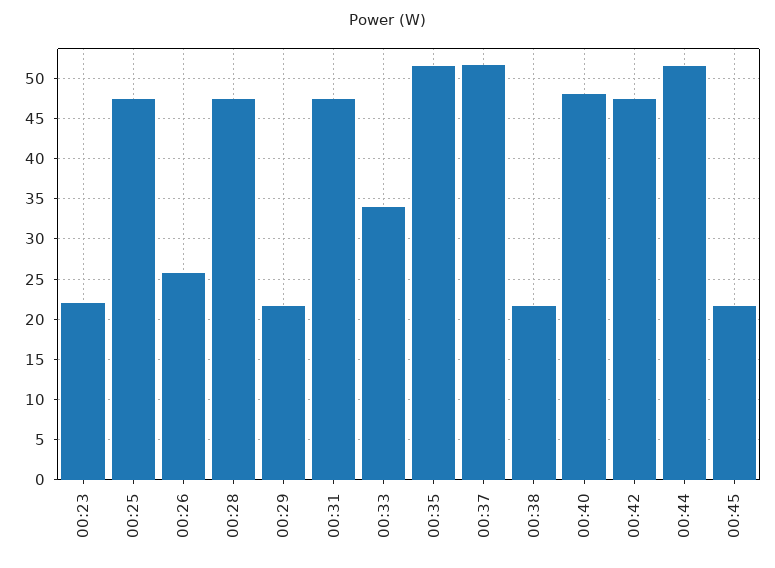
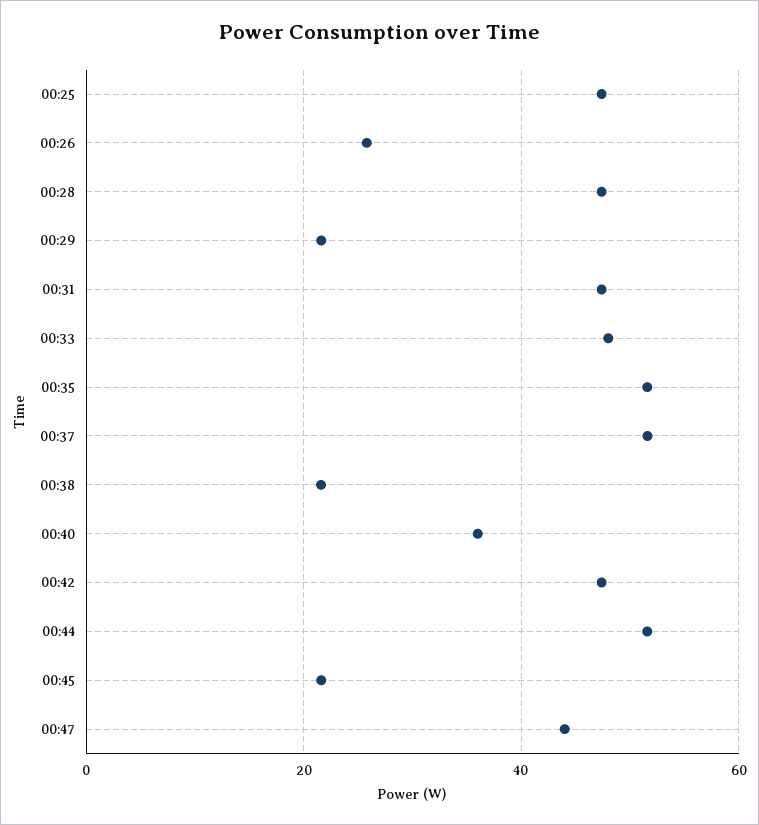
00:23: 22 -> none
00:33: 34 -> 48
00:40: 48 -> 36
00:47: none -> 44

